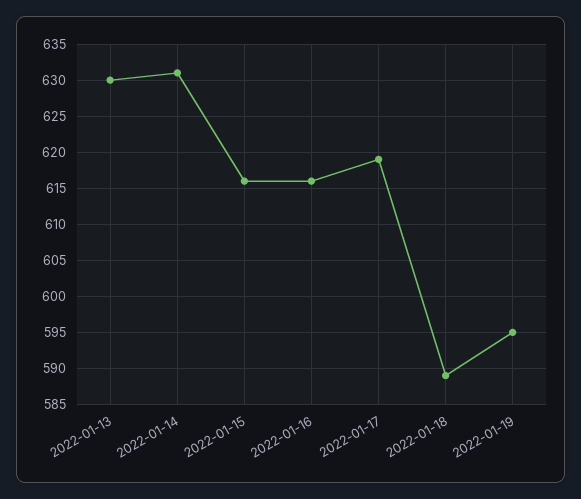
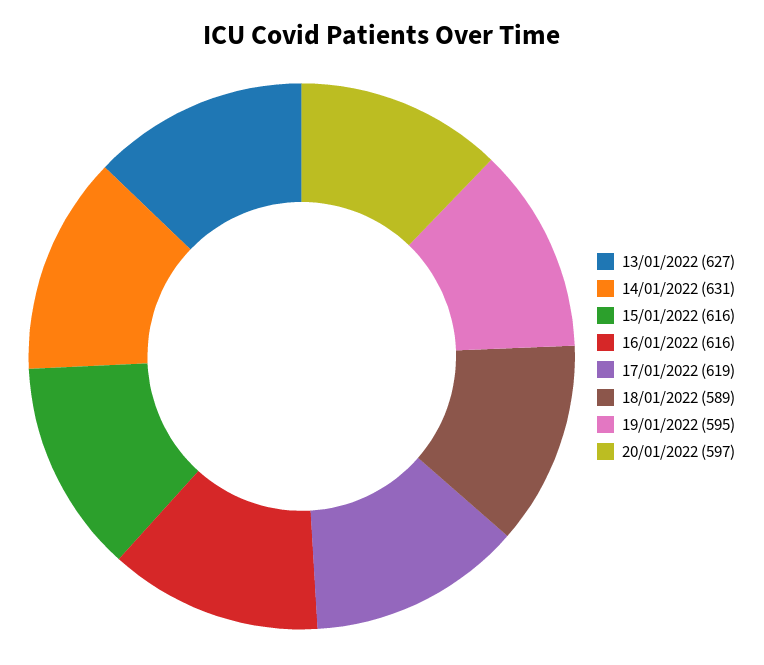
2022-01-13: 630 -> 627
20/01/2022: none -> 597

